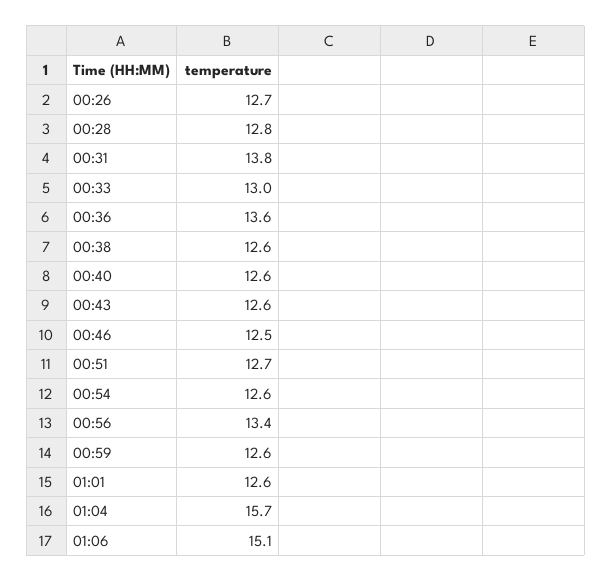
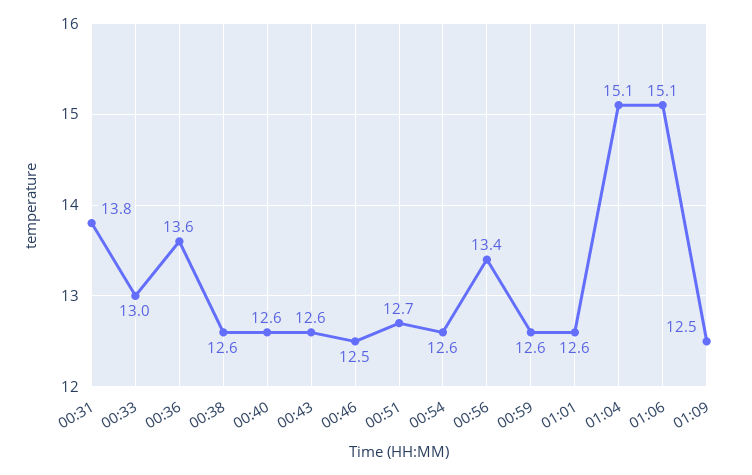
00:26: 12.7 -> none
00:28: 12.8 -> none
01:04: 15.7 -> 15.1
01:09: none -> 12.5

